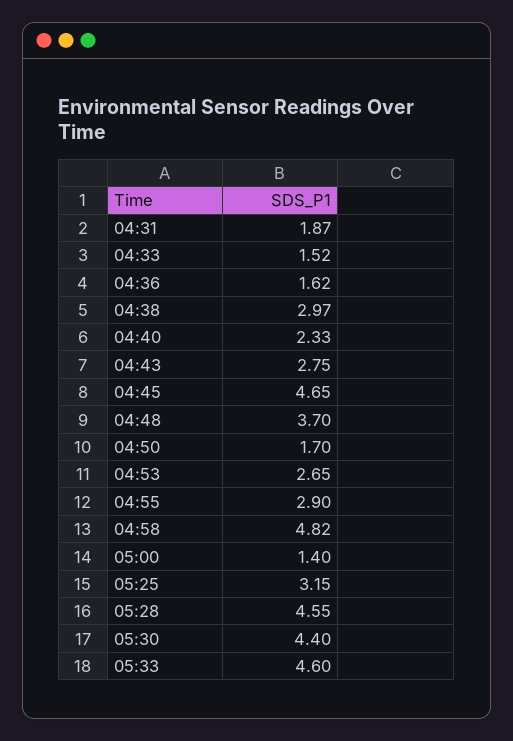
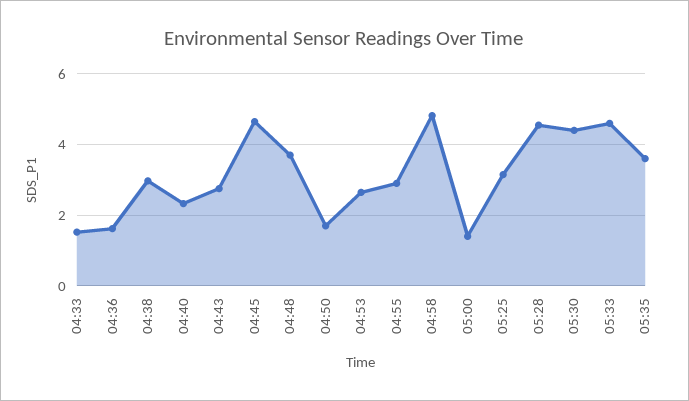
04:31: 1.87 -> none
05:35: none -> 3.6

